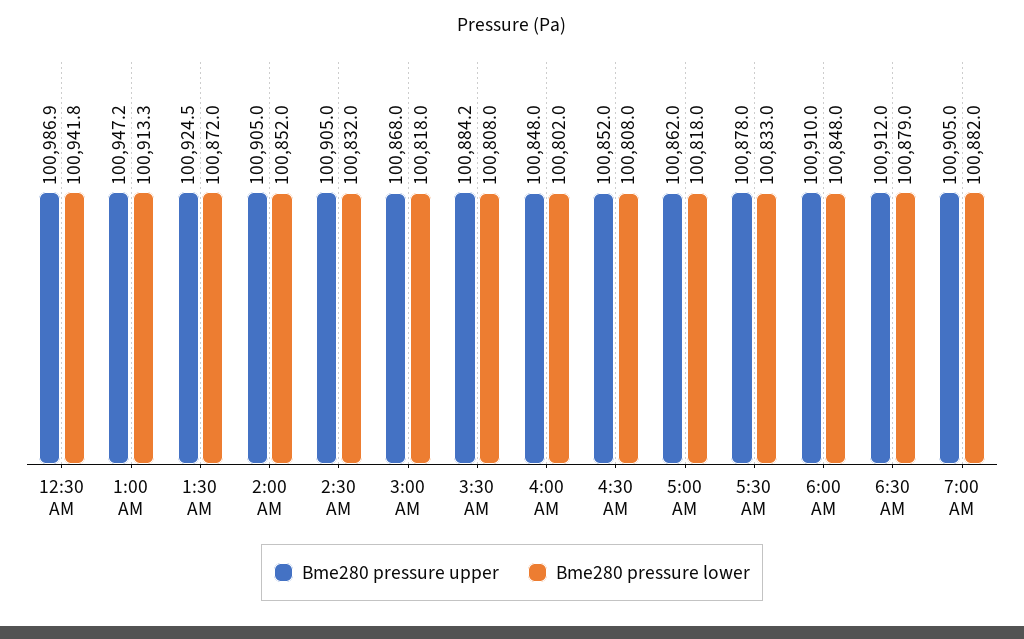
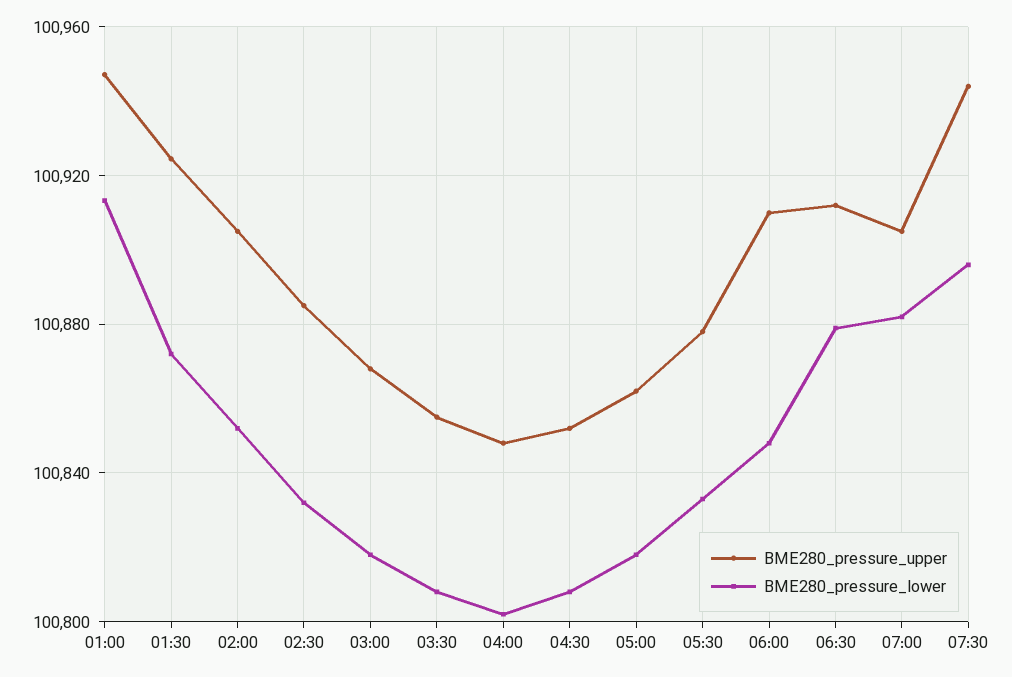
Bme280 pressure upper, 12:30 AM: 100986.9 -> none
Bme280 pressure lower, 12:30 AM: 100941.8 -> none
Bme280 pressure upper, 2:30 AM: 100905 -> 100885
Bme280 pressure upper, 3:30 AM: 100884.2 -> 100855
Bme280 pressure upper, 07:30: none -> 100945
Bme280 pressure lower, 07:30: none -> 100895

